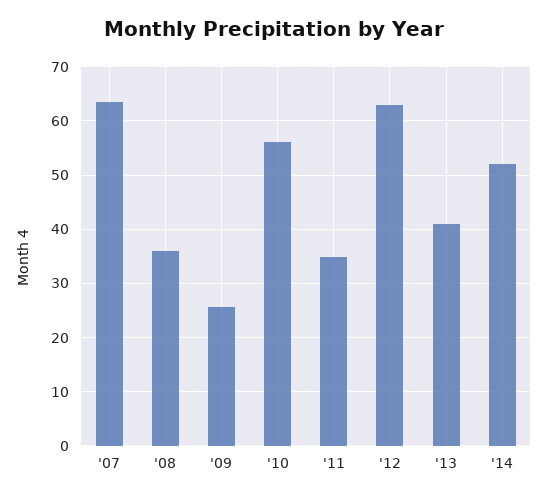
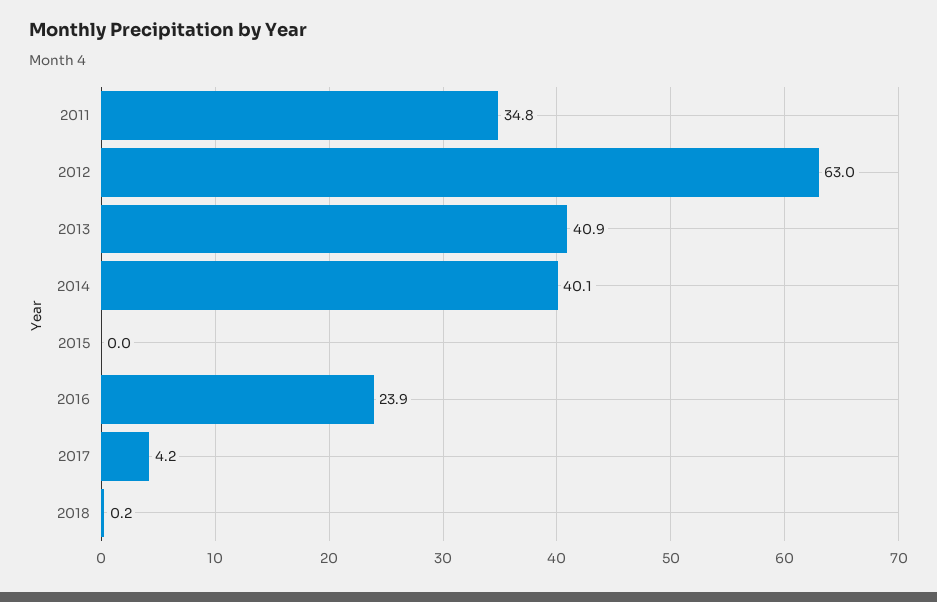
'07: 64 -> none
'08: 36 -> none
'09: 26 -> none
'10: 56 -> none
'14: 52 -> 40.1
2015: none -> 0
2016: none -> 23.9
2017: none -> 4.2
2018: none -> 0.2

